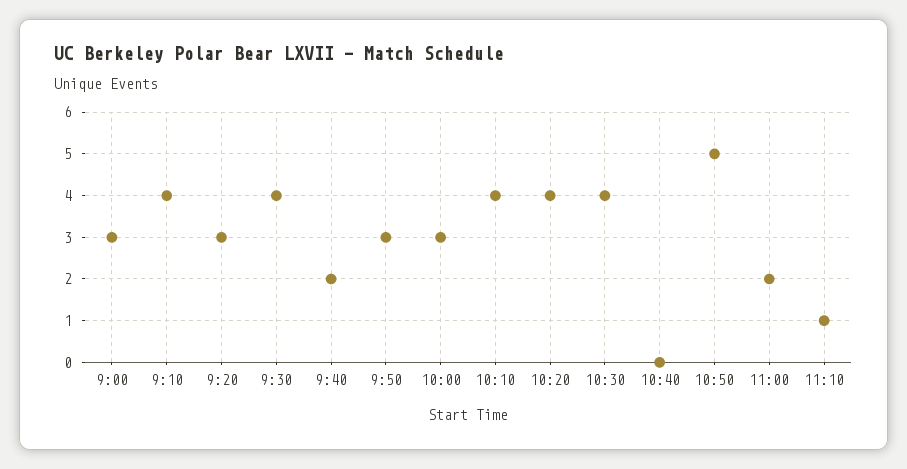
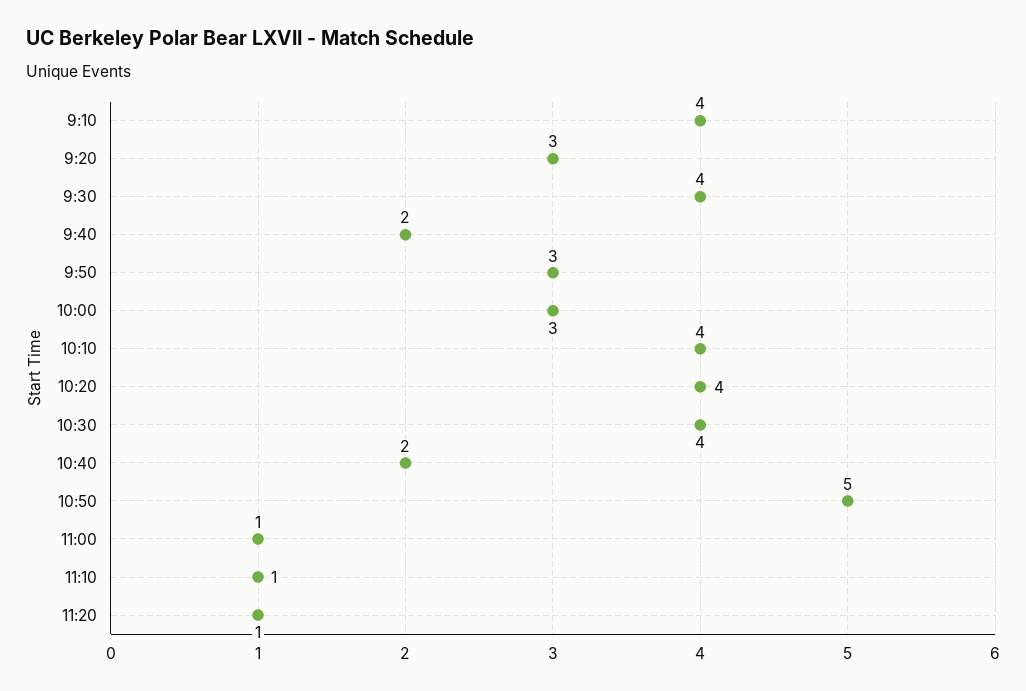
9:00: 3 -> none
10:40: 0 -> 2
11:00: 2 -> 1
11:20: none -> 1

